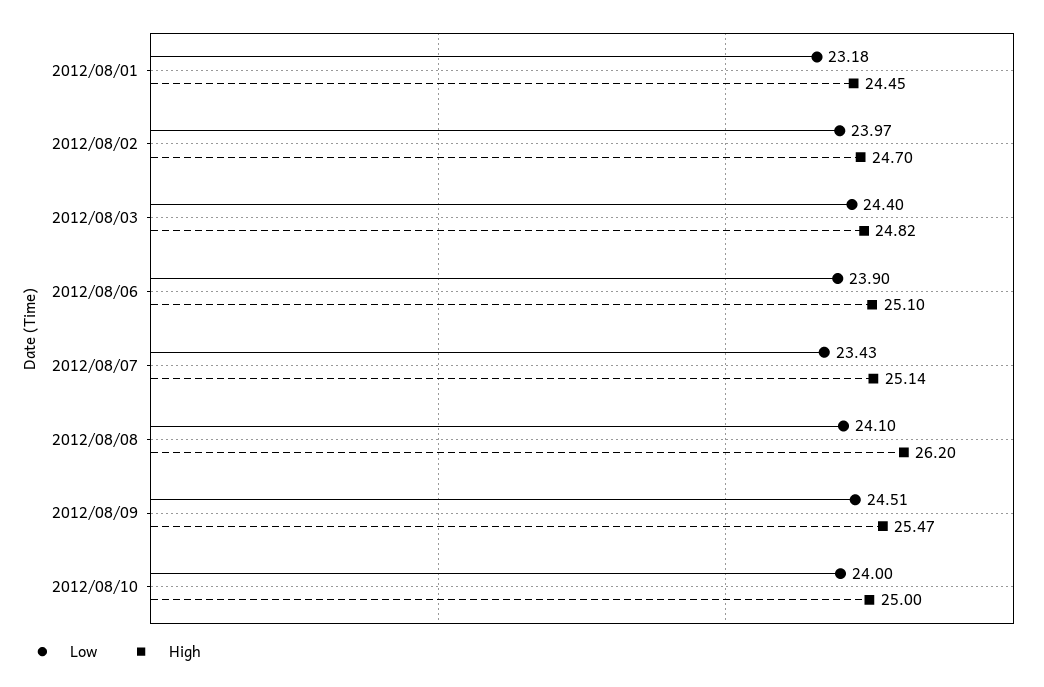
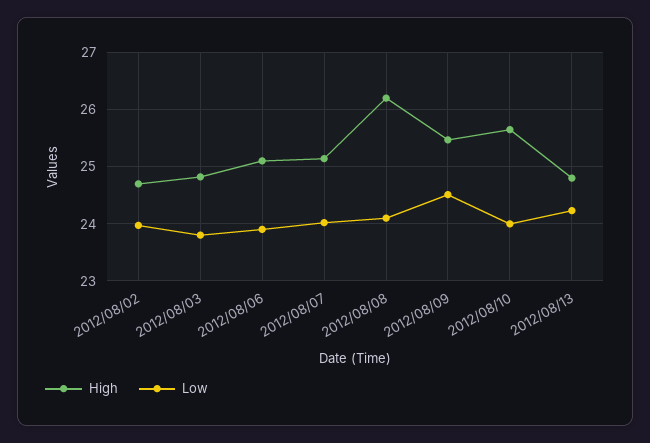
Low, 2012/08/01: 23.18 -> none
High, 2012/08/01: 24.45 -> none
Low, 2012/08/03: 24.4 -> 23.8
Low, 2012/08/07: 23.43 -> 24
High, 2012/08/10: 25 -> 25.6
High, 2012/08/13: none -> 24.8
Low, 2012/08/13: none -> 24.2

